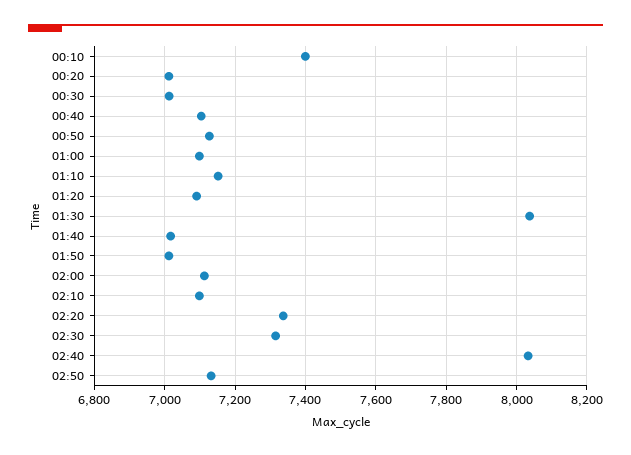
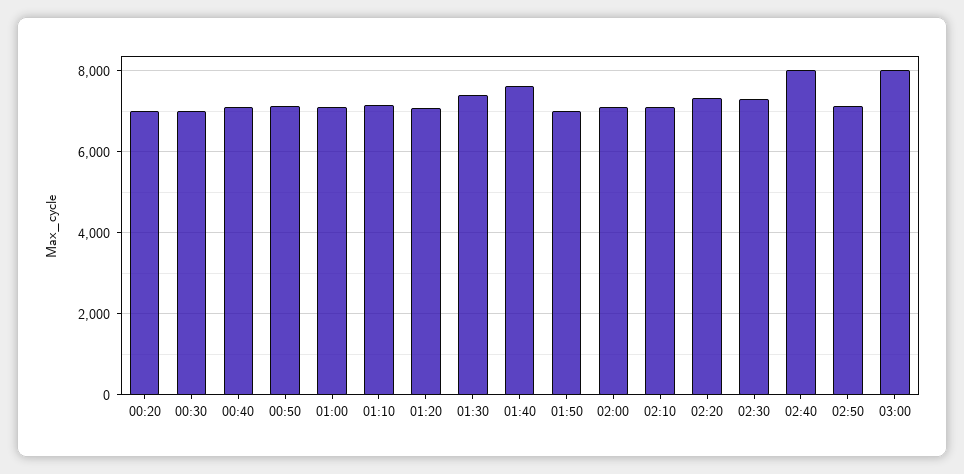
00:10: 7400 -> none
01:30: 8040 -> 7400
01:40: 7020 -> 7600
03:00: none -> 8000

